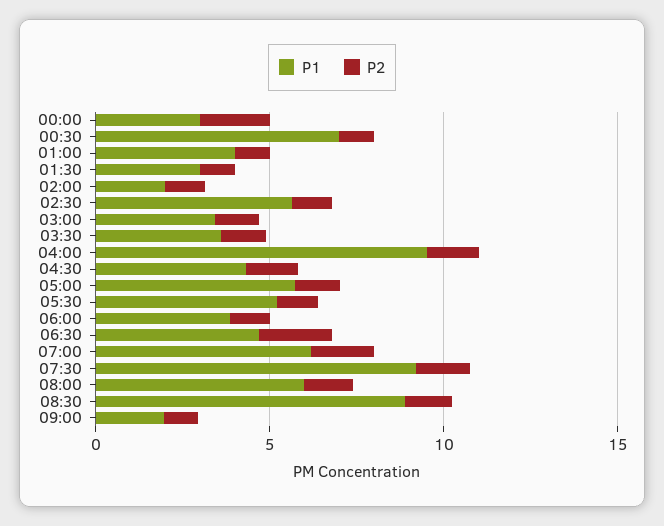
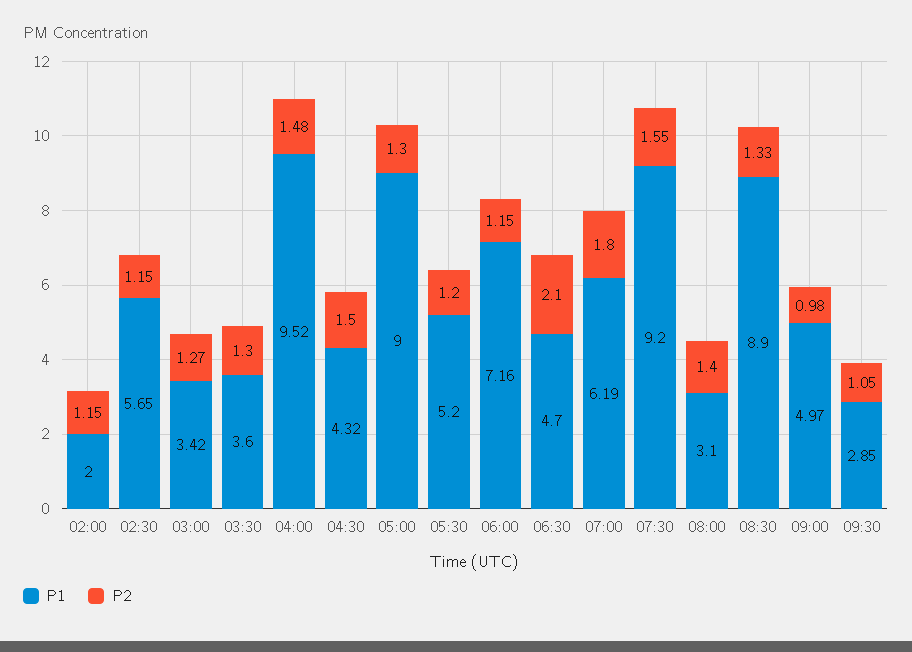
P1, 00:00: 3 -> none
P2, 00:00: 2 -> none
P1, 00:30: 7 -> none
P2, 00:30: 1 -> none
P1, 01:00: 4 -> none
P2, 01:00: 1 -> none
P1, 01:30: 3 -> none
P2, 01:30: 1 -> none
P1, 05:00: 6 -> 9
P1, 06:00: 4 -> 7.16
P1, 08:00: 6 -> 3.1
P1, 09:00: 2 -> 4.97
P1, 09:30: none -> 2.85
P2, 09:30: none -> 1.05

